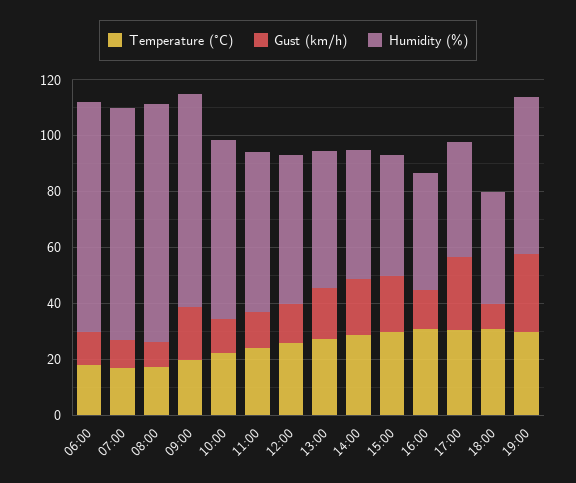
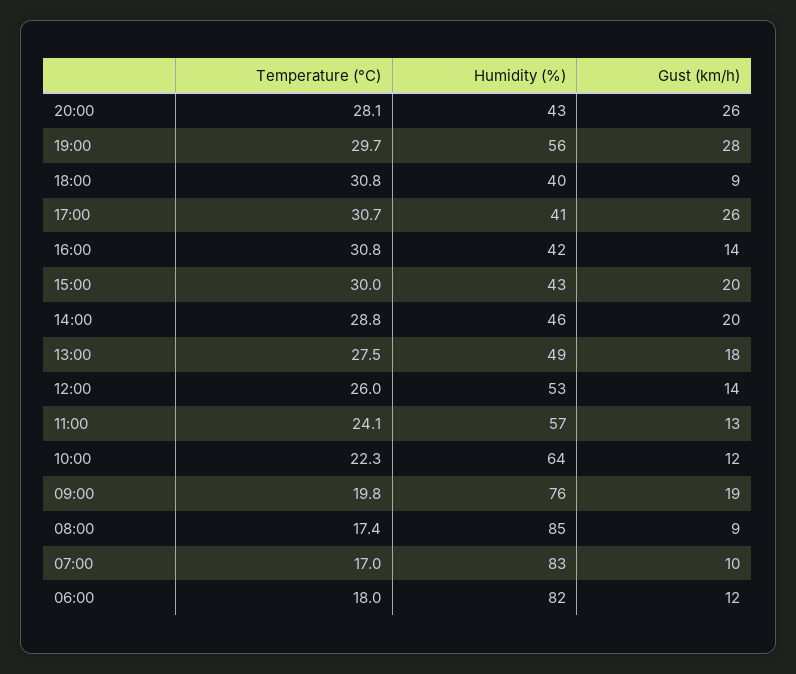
Temperature (°C), 20:00: none -> 28.1
Humidity (%), 20:00: none -> 43
Gust (km/h), 20:00: none -> 26

